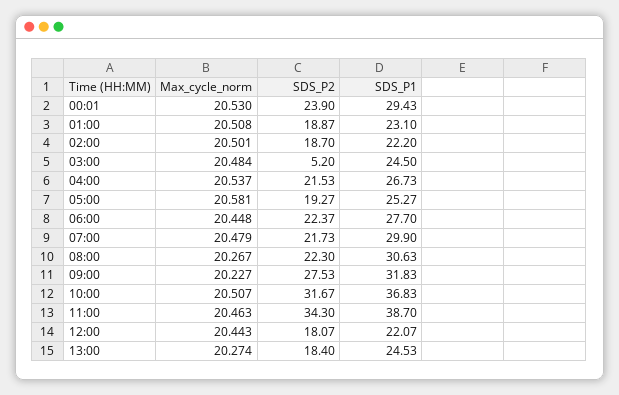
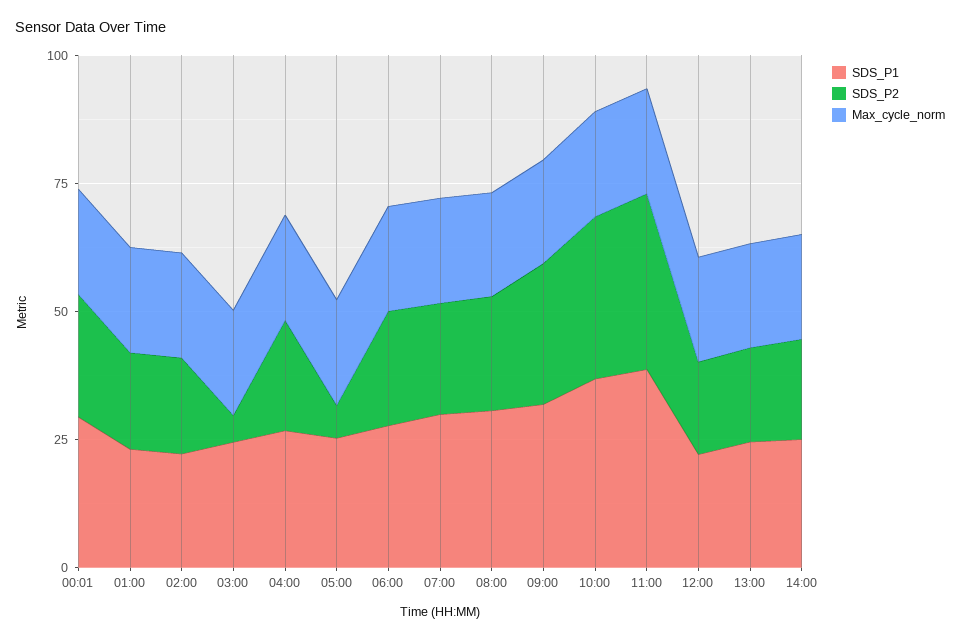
SDS_P2, 05:00: 19.27 -> 5
SDS_P1, 14:00: none -> 25
SDS_P2, 14:00: none -> 20
Max_cycle_norm, 14:00: none -> 20

